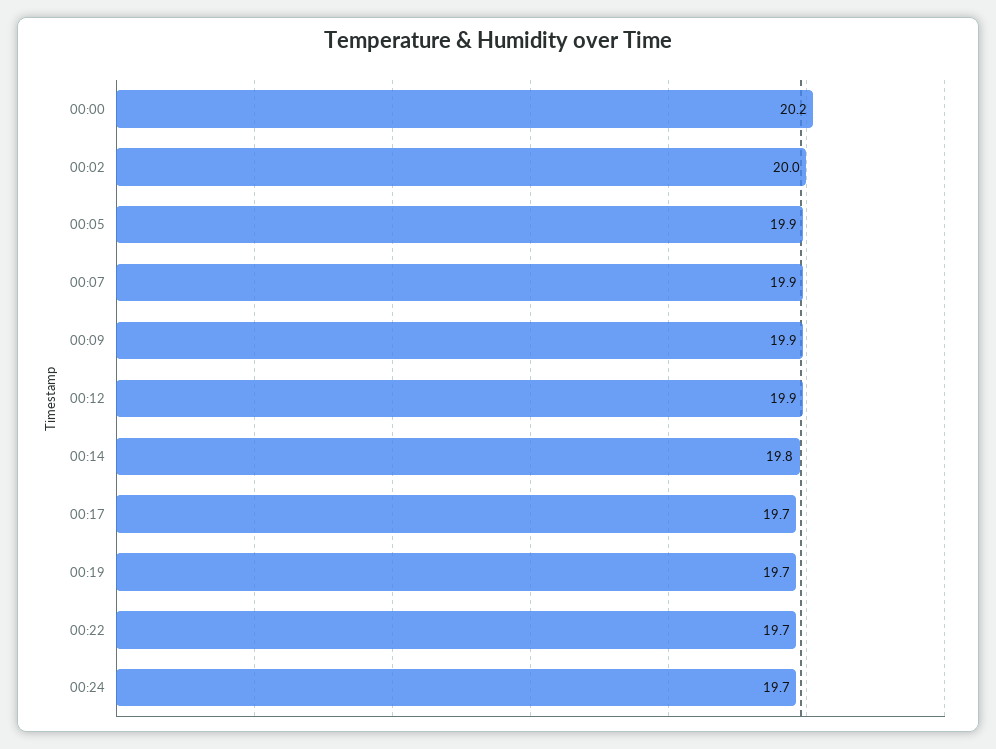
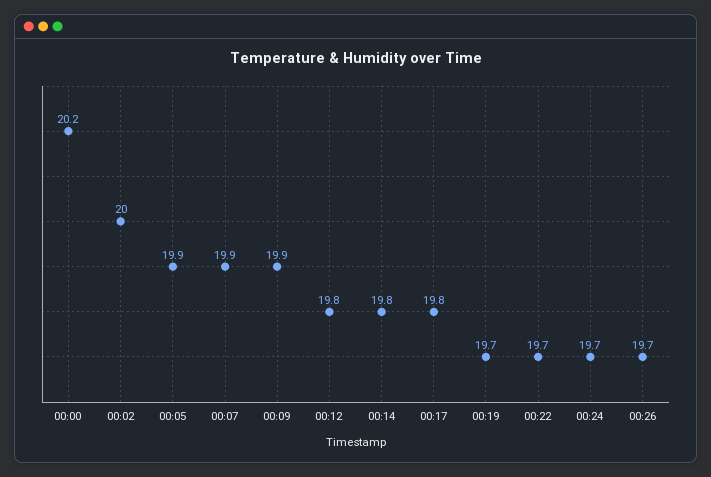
00:12: 19.9 -> 19.8
00:17: 19.7 -> 19.8
00:26: none -> 19.7

